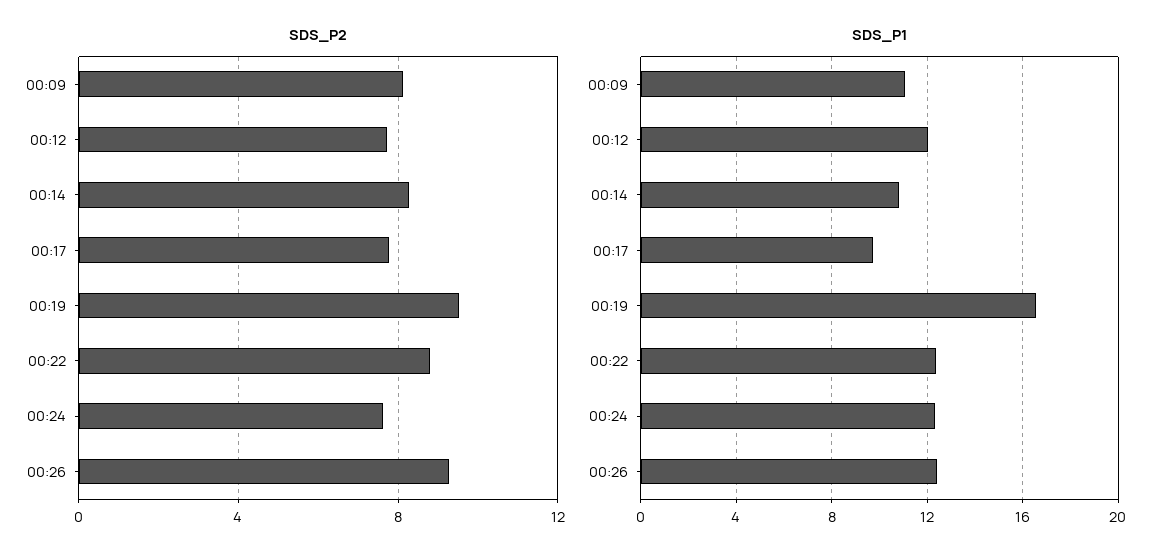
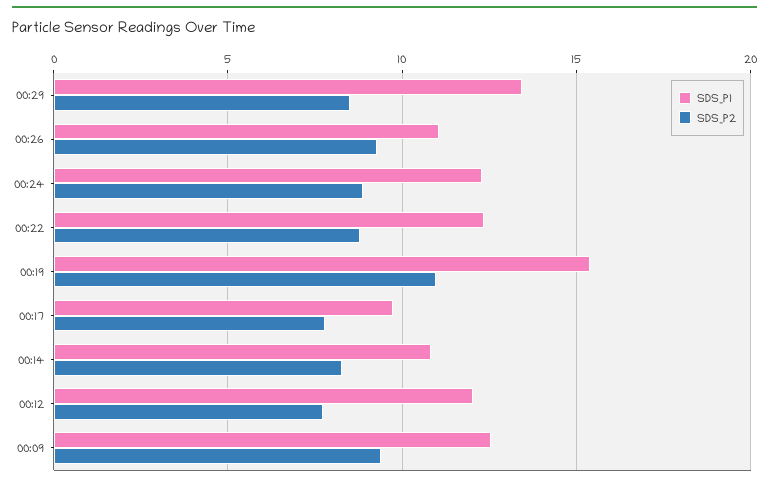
SDS_P2, 00:09: 8 -> 9.5
SDS_P2, 00:19: 9.5 -> 11
SDS_P2, 00:24: 7.5 -> 9
SDS_P1, 00:09: 11 -> 12.5
SDS_P1, 00:19: 16.5 -> 15.5
SDS_P1, 00:26: 12.5 -> 11
SDS_P1, 00:29: none -> 13.5
SDS_P2, 00:29: none -> 8.5

